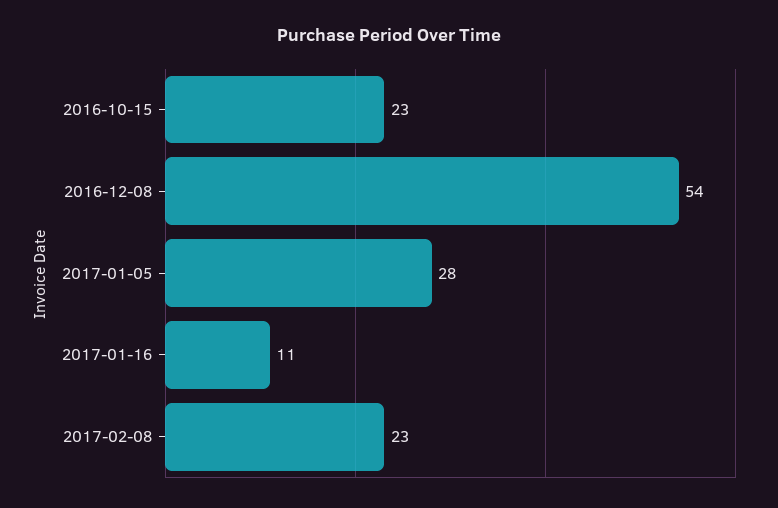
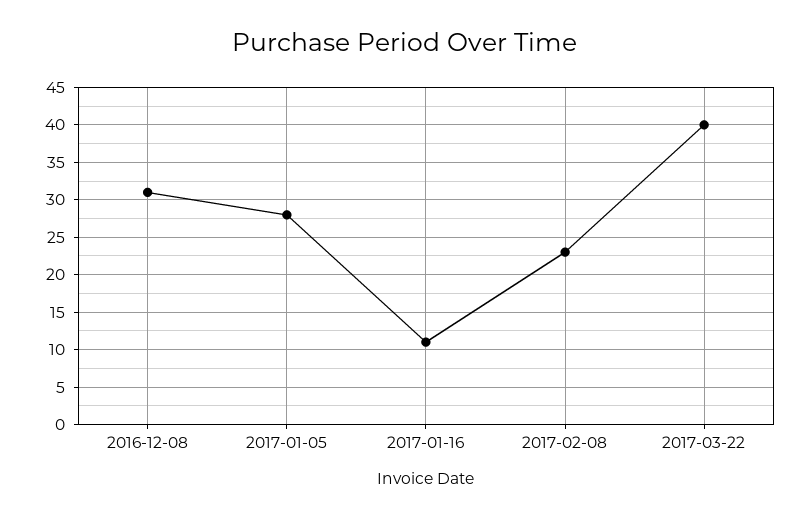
2016-10-15: 23 -> none
2016-12-08: 54 -> 31
2017-03-22: none -> 40

